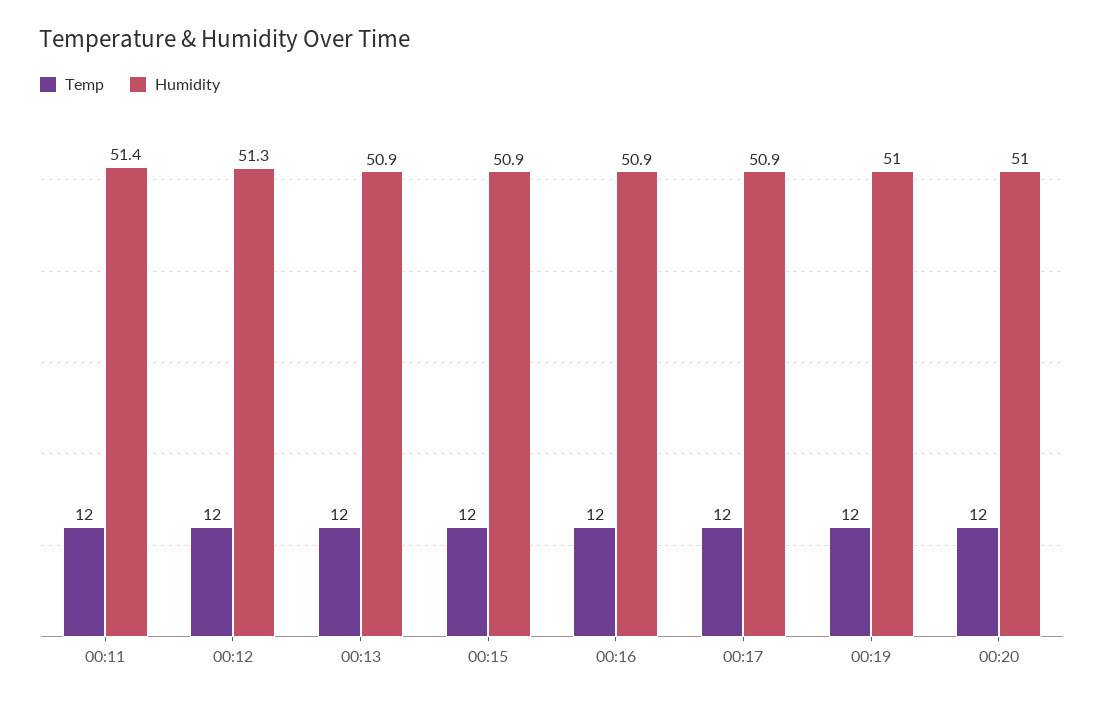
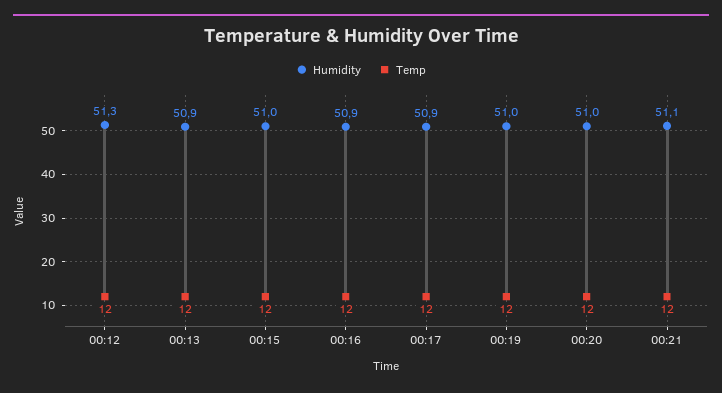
Temp, 00:11: 12 -> none
Humidity, 00:11: 51.4 -> none
Humidity, 00:15: 50.9 -> 51
Humidity, 00:21: none -> 51.1
Temp, 00:21: none -> 12

